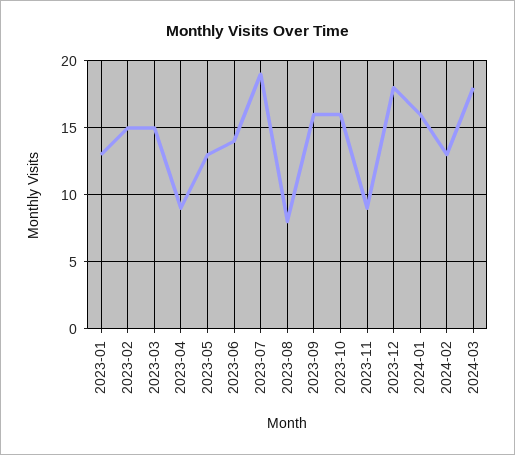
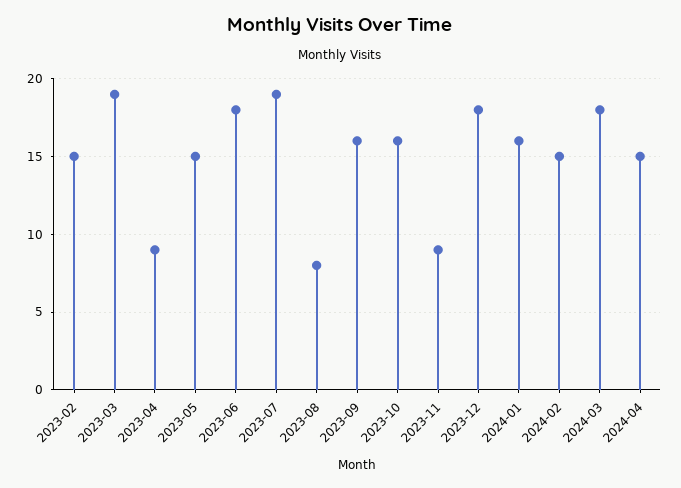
2023-01: 13 -> none
2023-03: 15 -> 19
2023-05: 13 -> 15
2023-06: 14 -> 18
2024-02: 13 -> 15
2024-04: none -> 15

